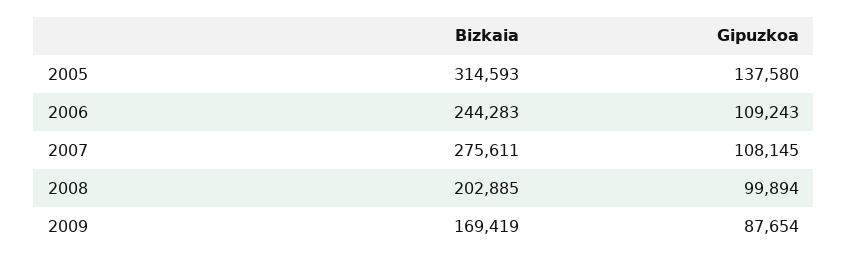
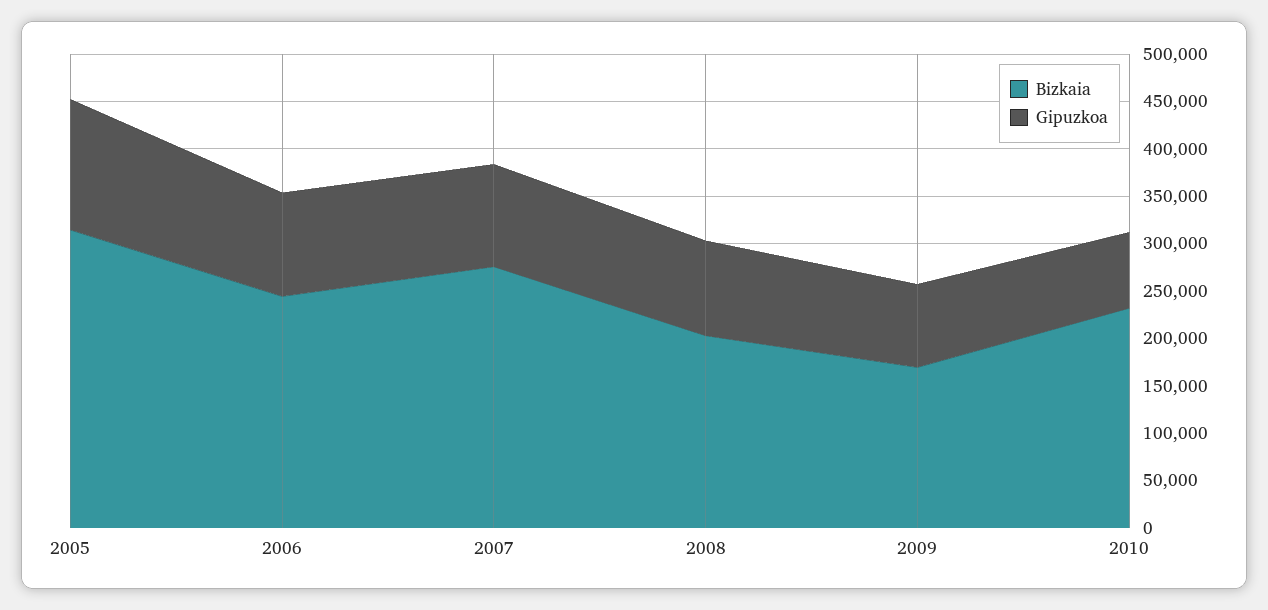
Bizkaia, 2010: none -> 230000
Gipuzkoa, 2010: none -> 80000

